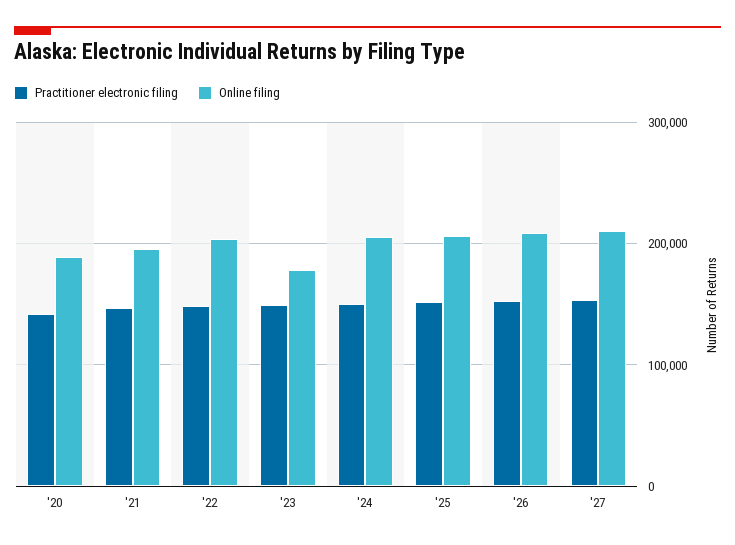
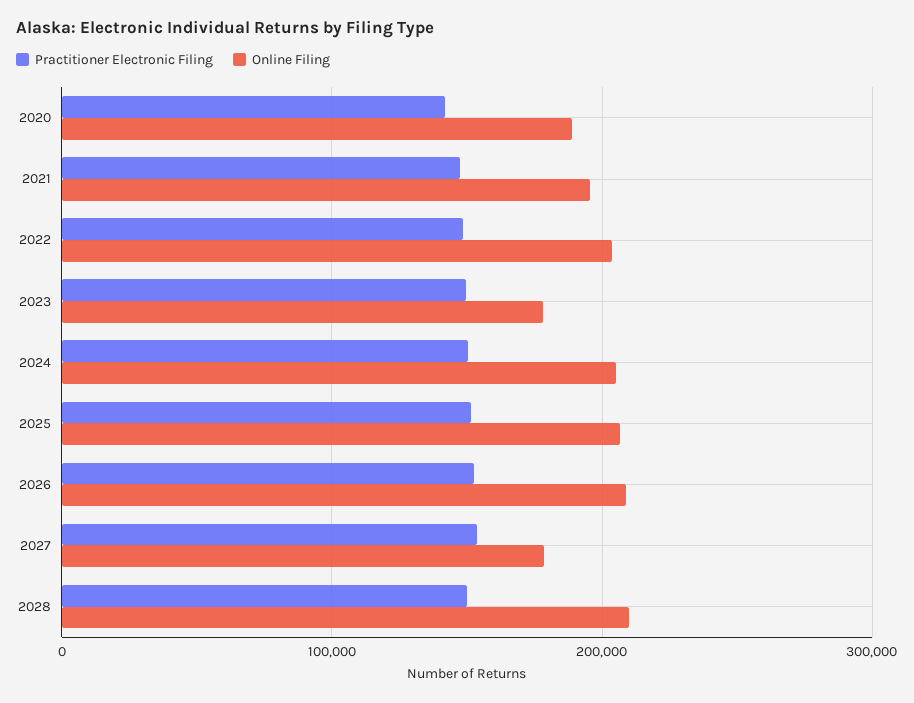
Online filing, '27: 210000 -> 180000
Practitioner electronic filing, 2028: none -> 150000
Online filing, 2028: none -> 210000

